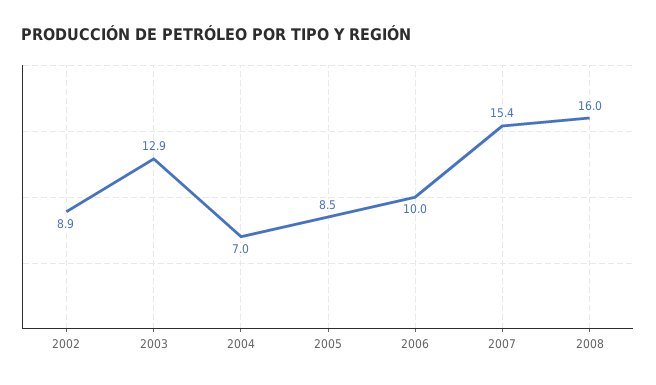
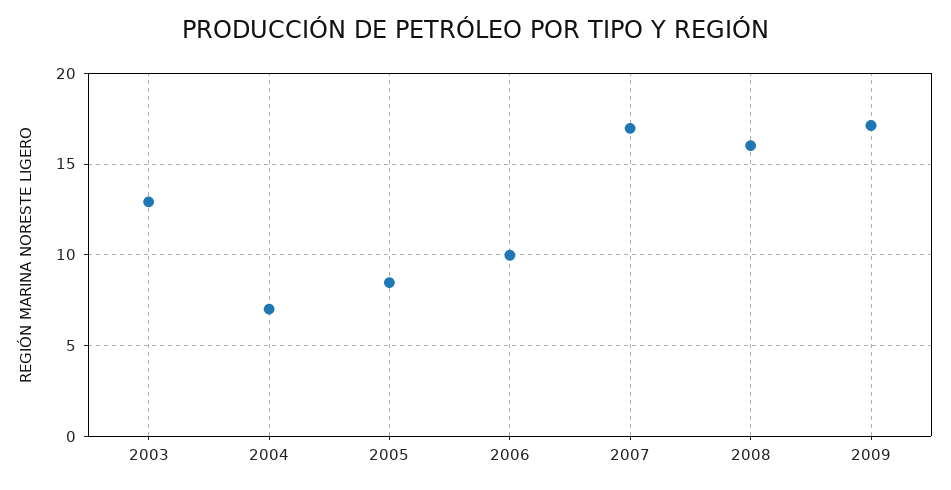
2002: 8.9 -> none
2007: 15.4 -> 17
2009: none -> 17

